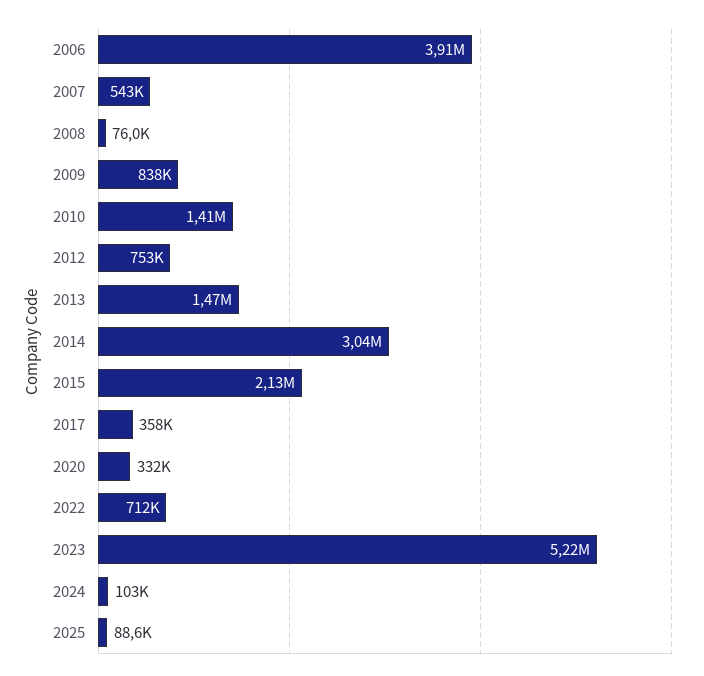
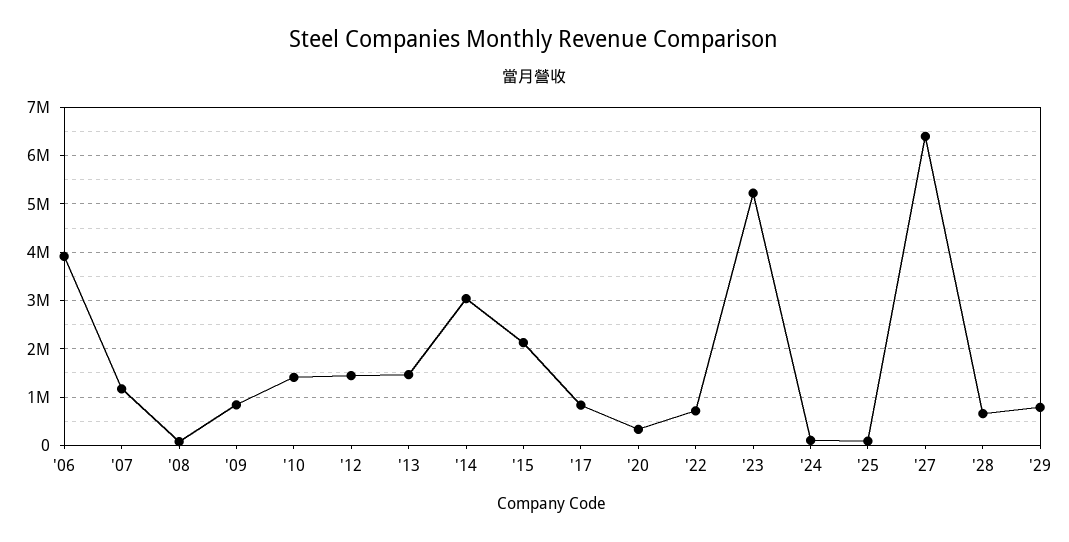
2007: 543000 -> 1200000
2012: 753000 -> 1400000
2017: 358000 -> 800000
'27: none -> 6400000
'28: none -> 600000
'29: none -> 800000

